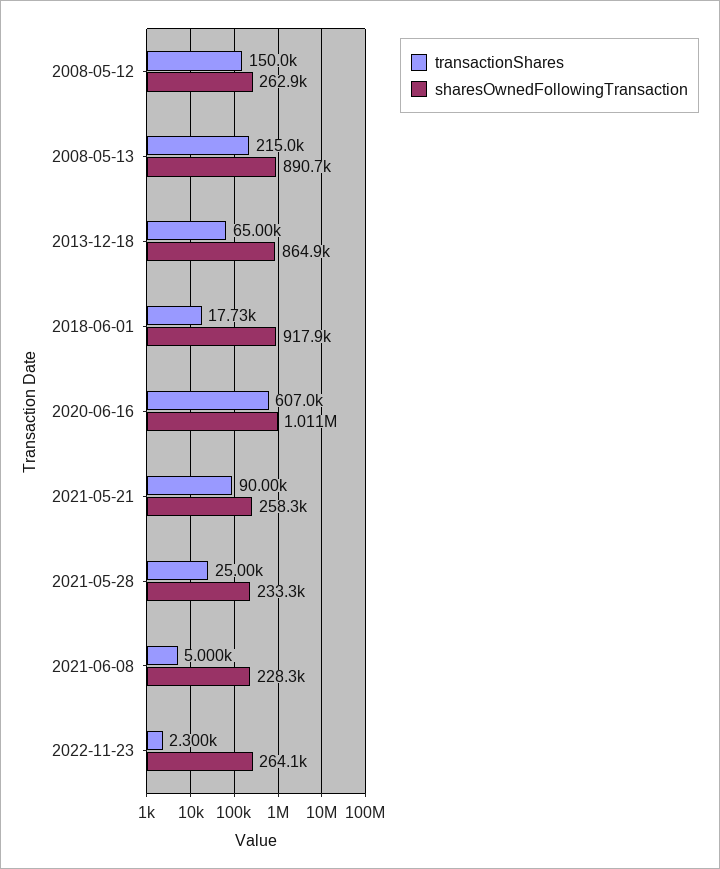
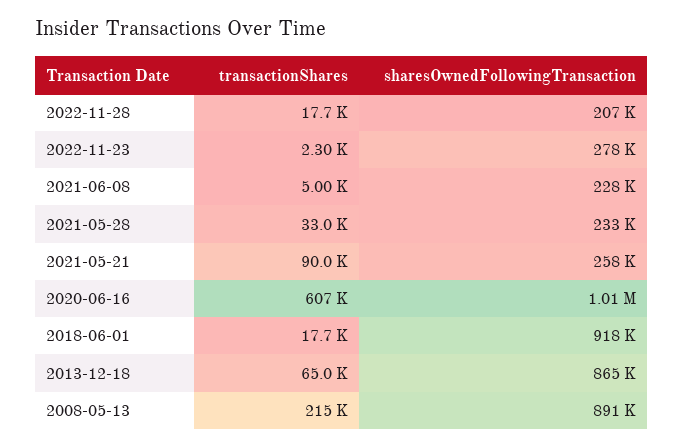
transactionShares, 2008-05-12: 150000 -> none
sharesOwnedFollowingTransaction, 2008-05-12: 262900 -> none
transactionShares, 2021-05-28: 25000 -> 33000
sharesOwnedFollowingTransaction, 2022-11-23: 264100 -> 278000
transactionShares, 2022-11-28: none -> 17700
sharesOwnedFollowingTransaction, 2022-11-28: none -> 207000

